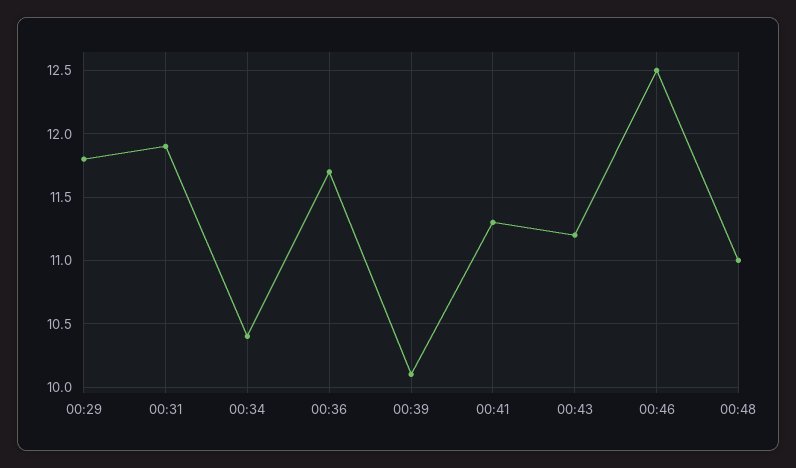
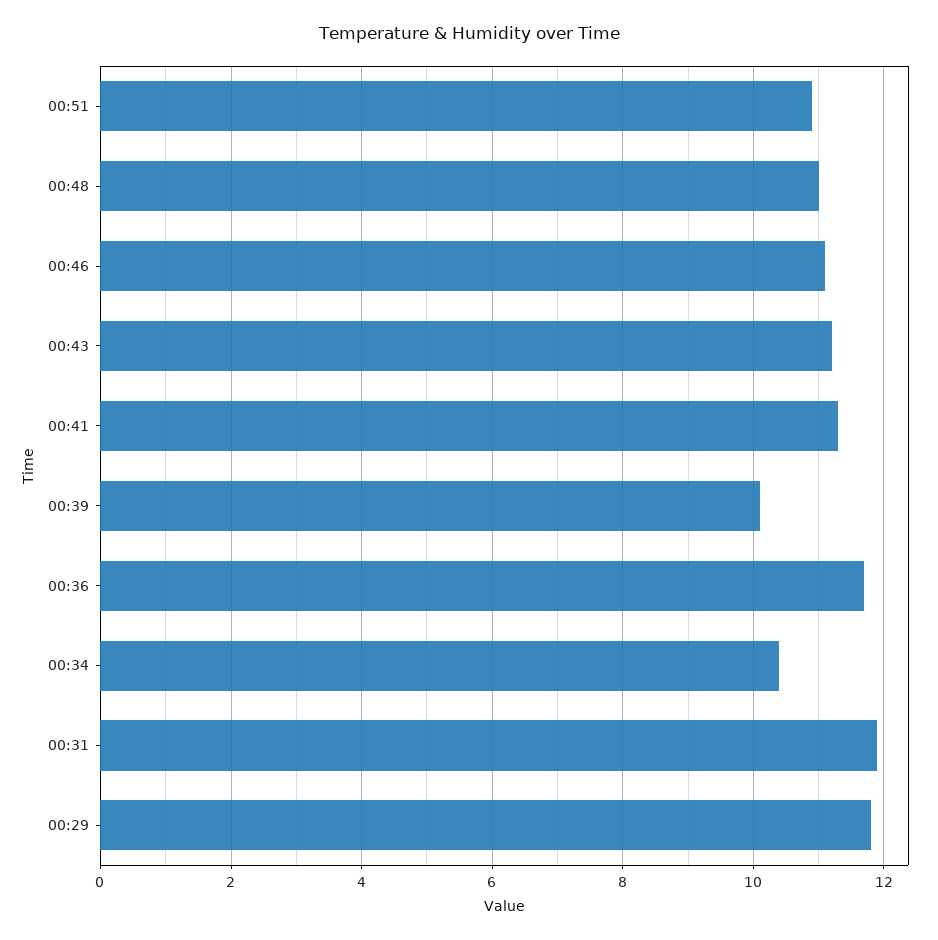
00:46: 12.5 -> 11
00:51: none -> 11

